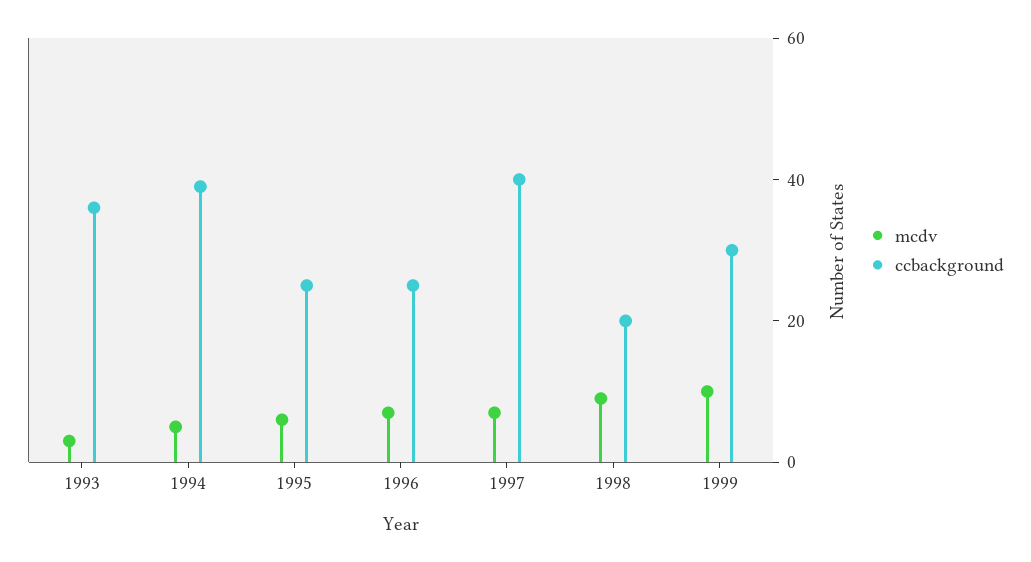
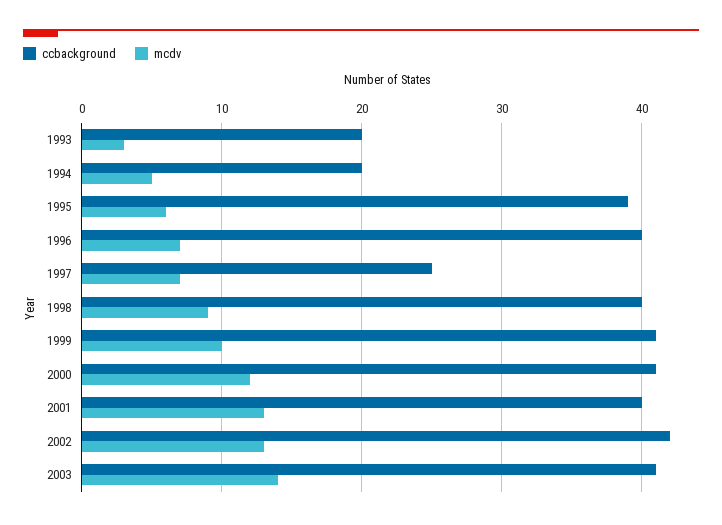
ccbackground, 1993: 35 -> 20
ccbackground, 1994: 40 -> 20
ccbackground, 1995: 25 -> 39
ccbackground, 1996: 25 -> 40
ccbackground, 1997: 40 -> 25
ccbackground, 1998: 20 -> 40
ccbackground, 1999: 30 -> 41
ccbackground, 2000: none -> 41
mcdv, 2000: none -> 12
ccbackground, 2001: none -> 40
mcdv, 2001: none -> 13
ccbackground, 2002: none -> 42
mcdv, 2002: none -> 13
ccbackground, 2003: none -> 41
mcdv, 2003: none -> 14

